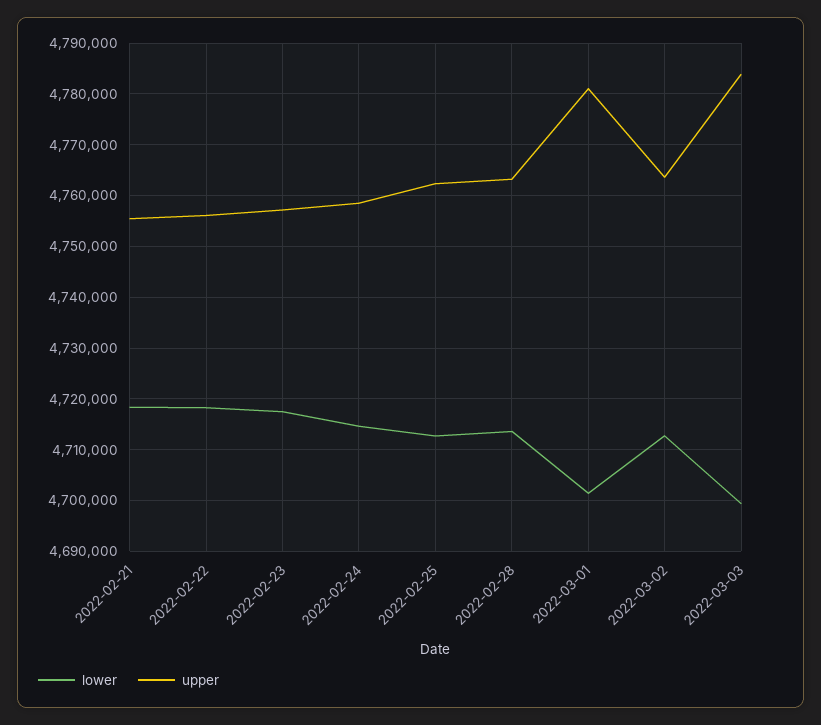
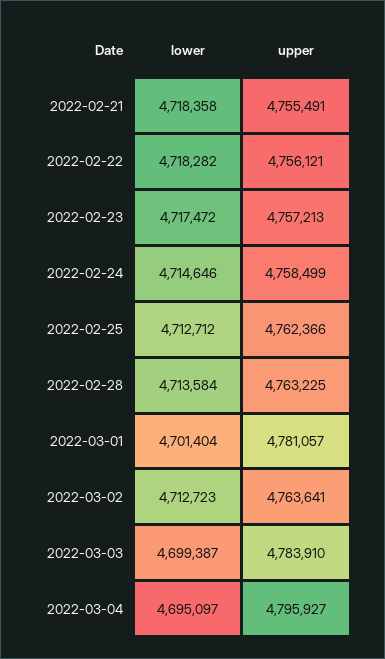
lower, 2022-03-04: none -> 4695097
upper, 2022-03-04: none -> 4795927

